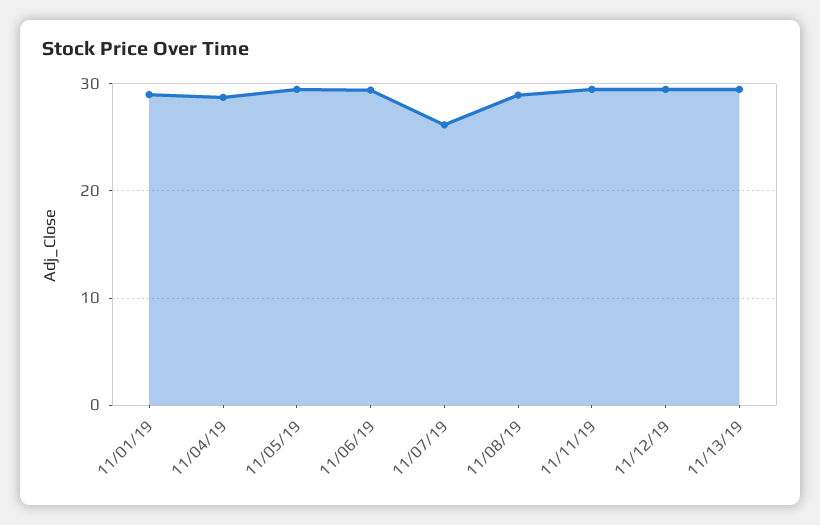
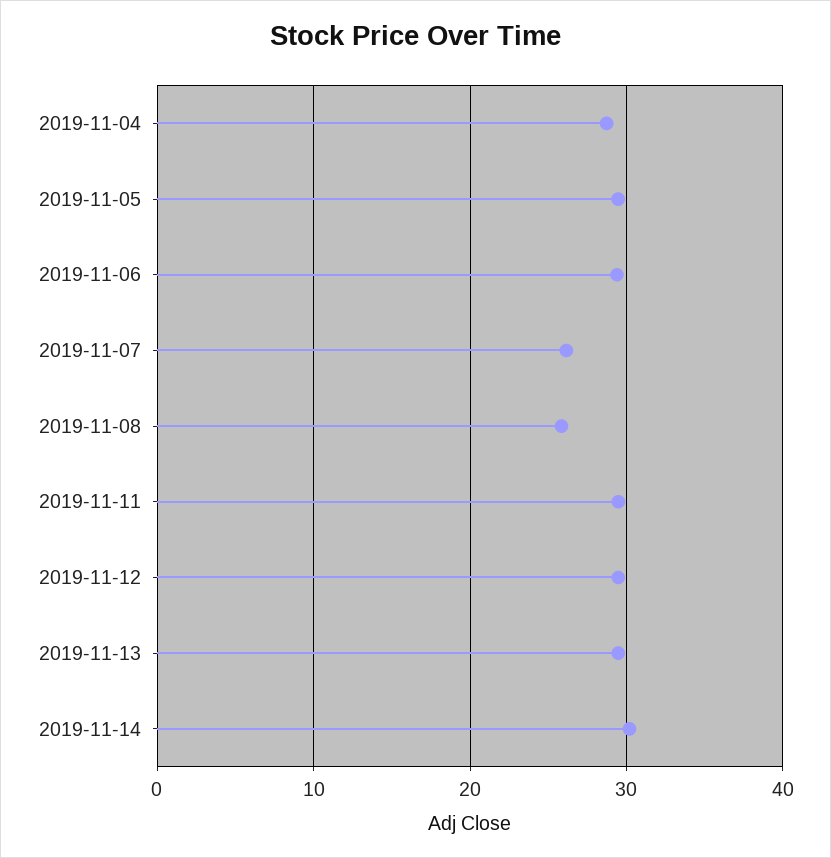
11/01/19: 29 -> none
11/08/19: 29 -> 26
2019-11-14: none -> 30

